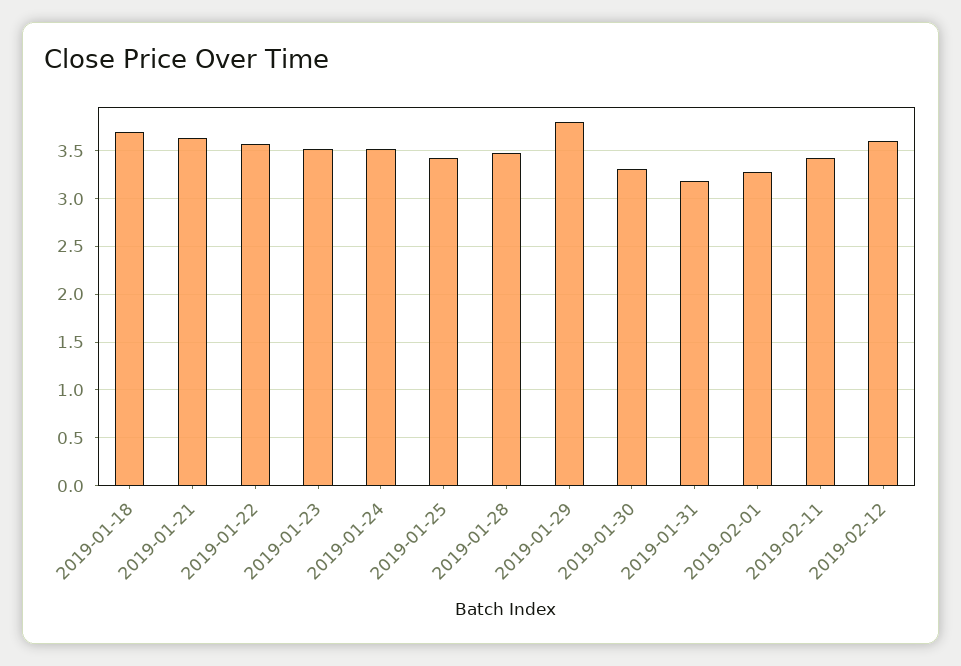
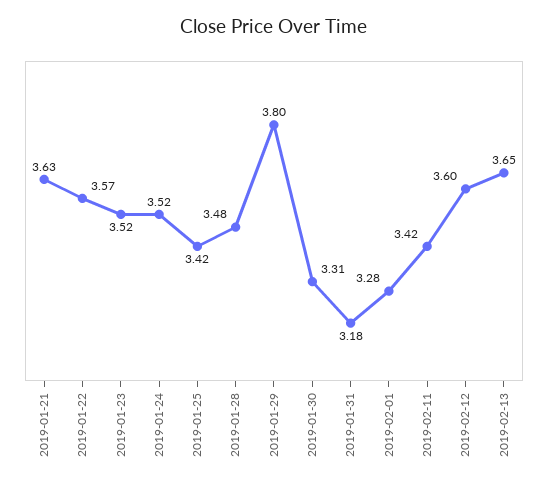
2019-01-18: 3.7 -> none
2019-02-13: none -> 3.65

